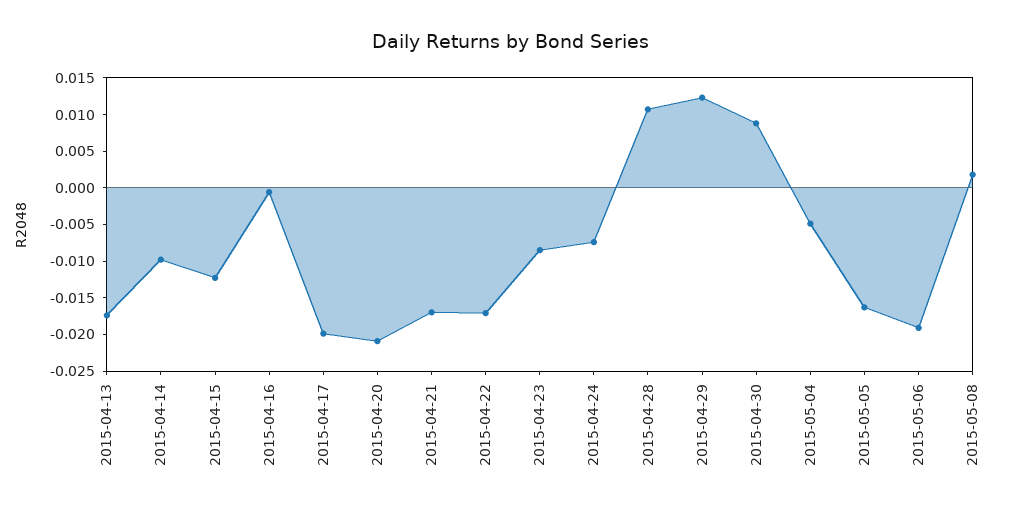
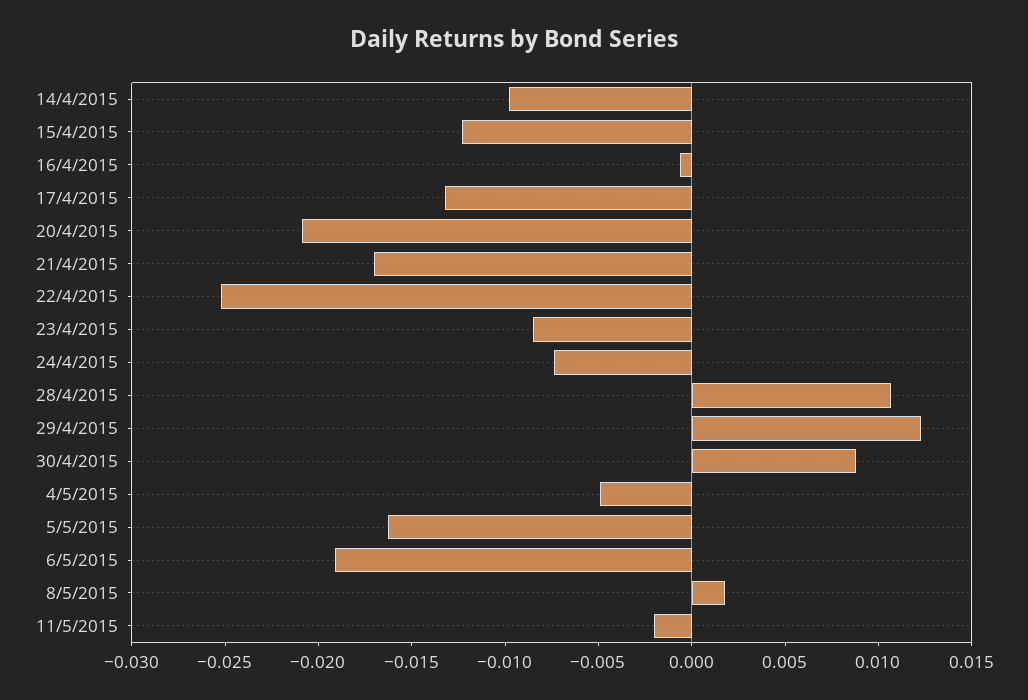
2015-04-13: -0.0175 -> none
2015-04-17: -0.02 -> -0.013
2015-04-22: -0.0175 -> -0.025
11/5/2015: none -> -0.002

